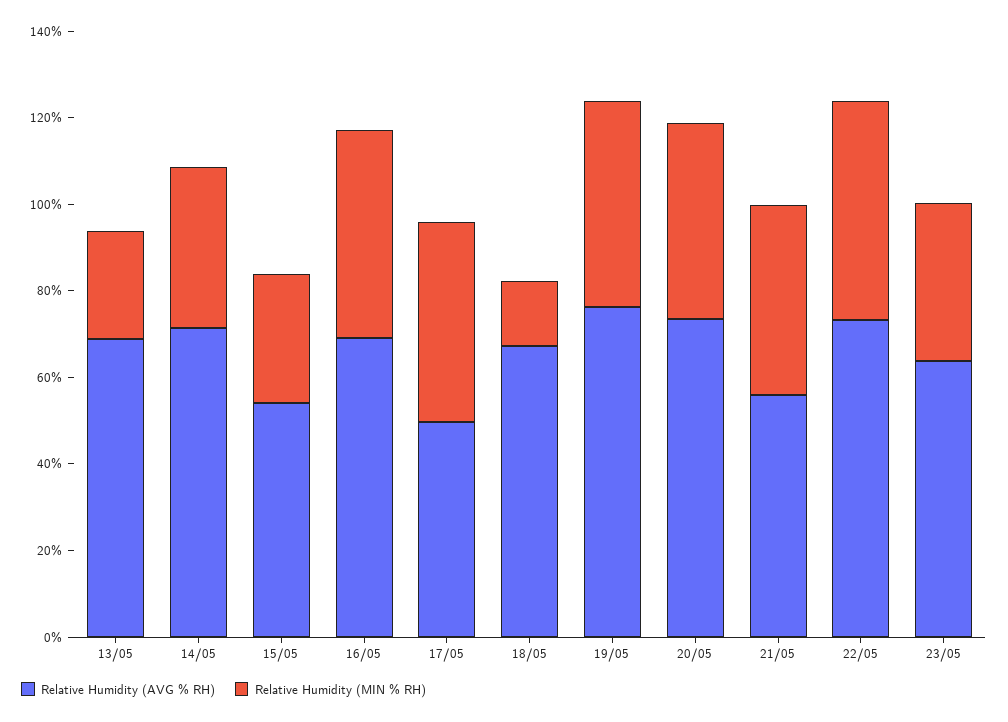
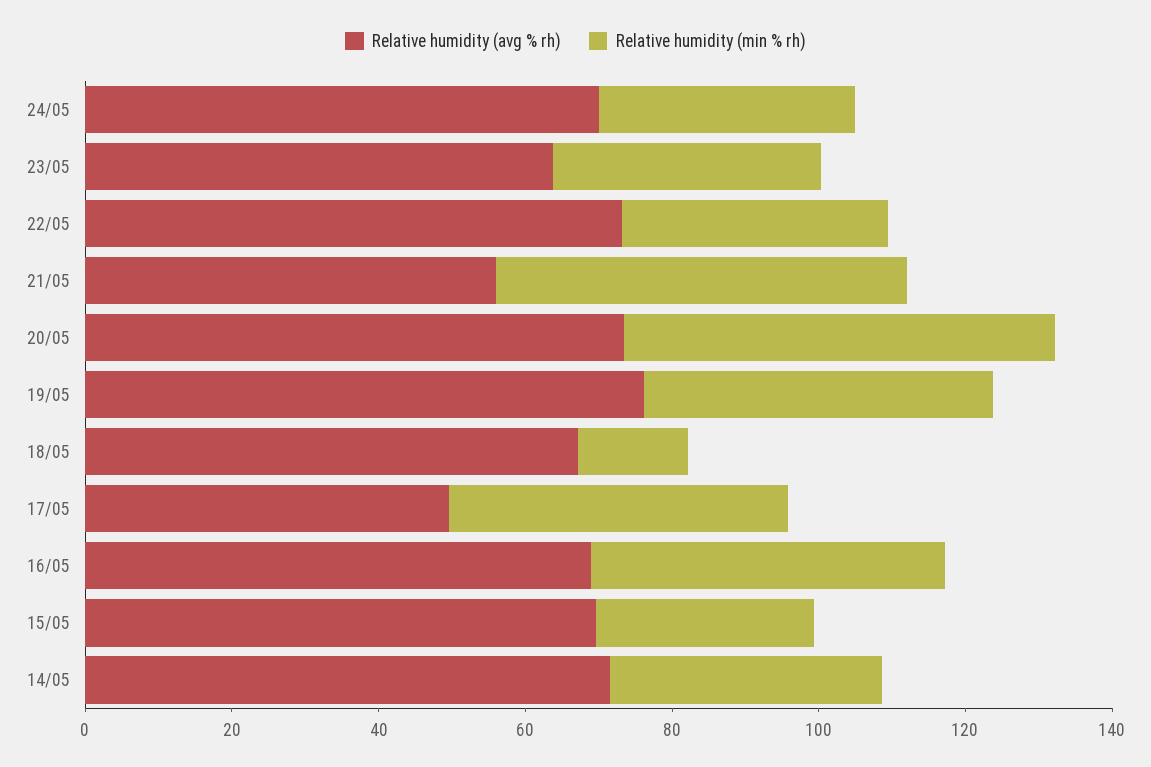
Relative Humidity (AVG % RH), 13/05: 70 -> none
Relative Humidity (MIN % RH), 13/05: 25 -> none
Relative Humidity (AVG % RH), 15/05: 55 -> 70
Relative Humidity (MIN % RH), 20/05: 45 -> 60
Relative Humidity (MIN % RH), 21/05: 45 -> 55
Relative Humidity (MIN % RH), 22/05: 50 -> 35
Relative Humidity (AVG % RH), 24/05: none -> 70
Relative Humidity (MIN % RH), 24/05: none -> 35

